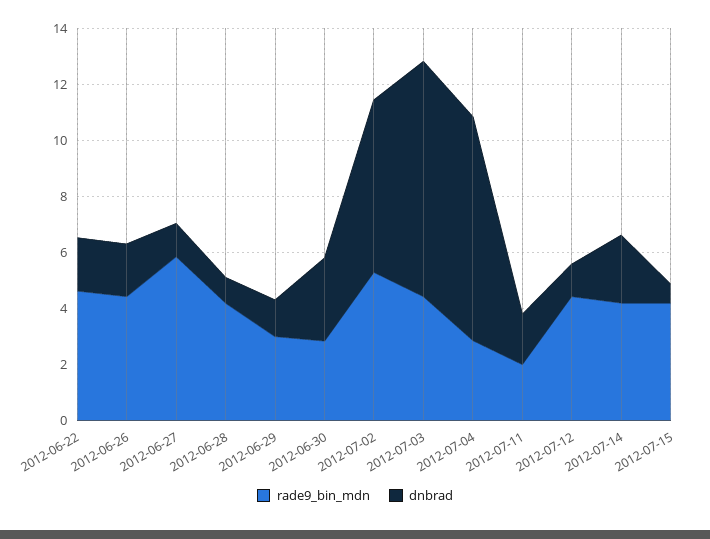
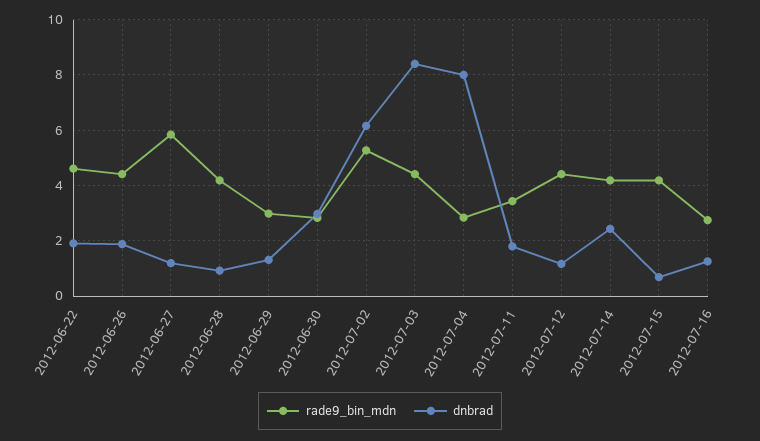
rade9_bin_mdn, 2012-07-11: 2 -> 3.5
rade9_bin_mdn, 2012-07-16: none -> 2.75
dnbrad, 2012-07-16: none -> 1.25

